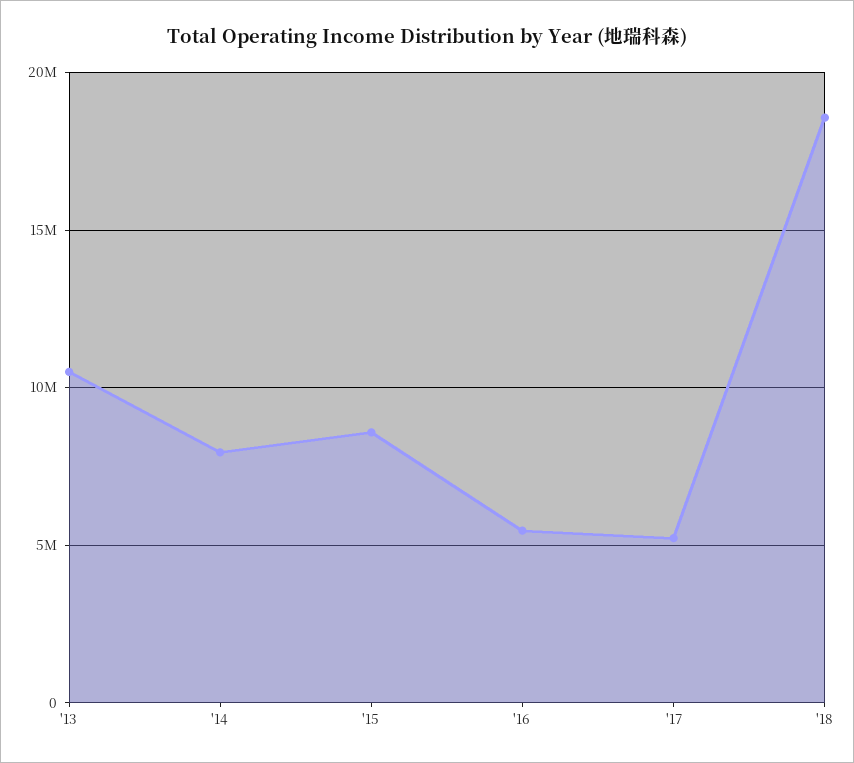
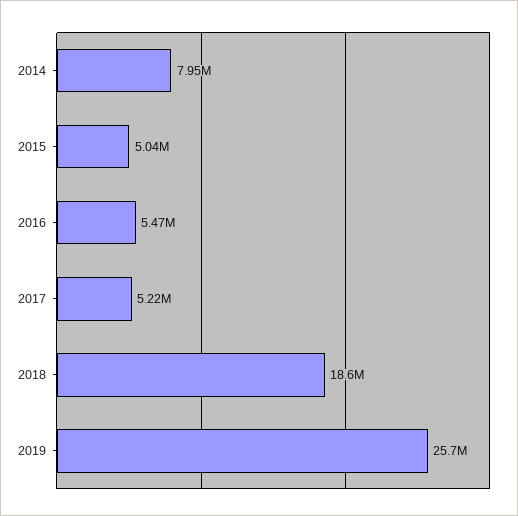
'13: 10500000 -> none
'15: 8500000 -> 5040000
2019: none -> 25700000

